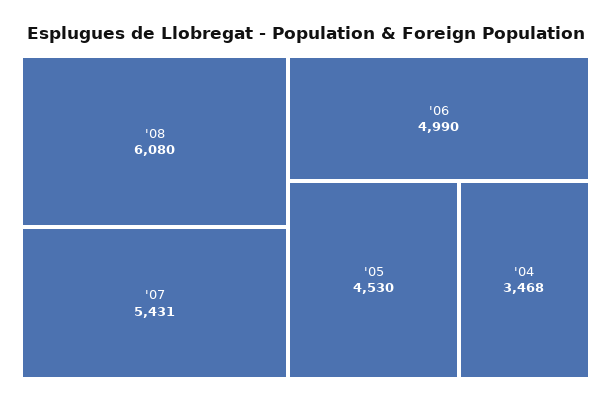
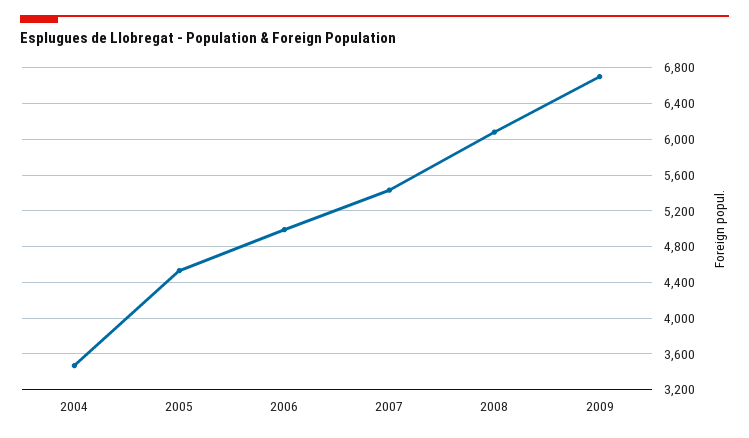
2009: none -> 6700

